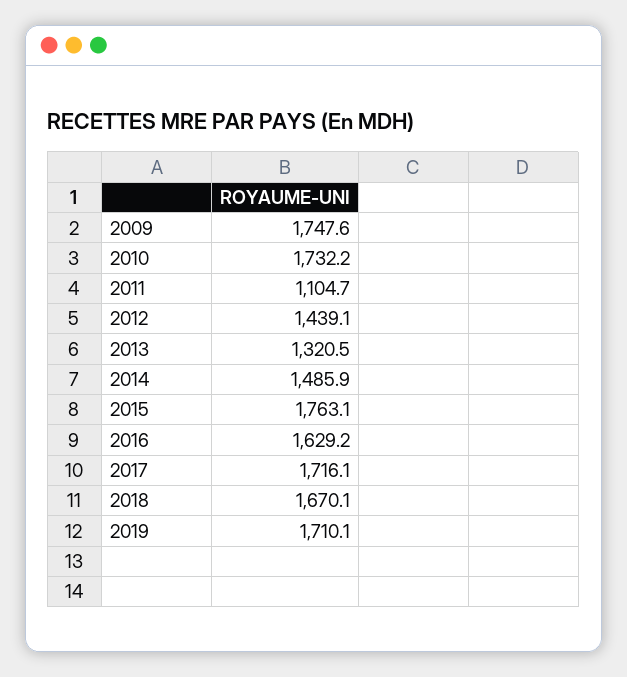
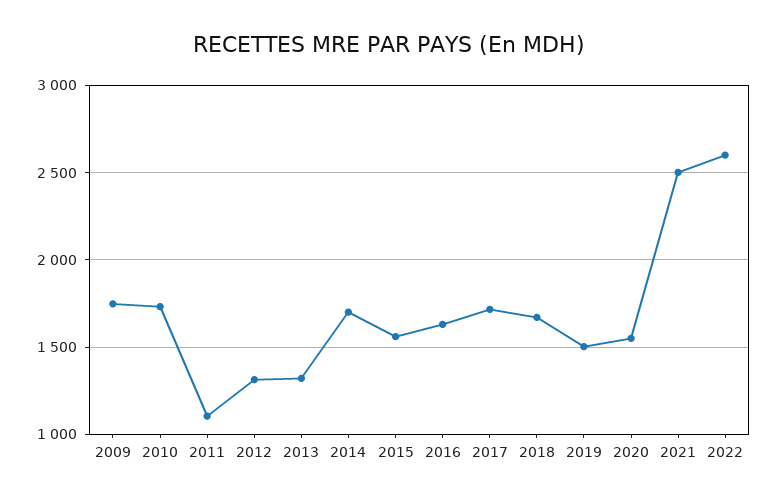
2012: 1439.1 -> 1300
2014: 1485.9 -> 1700
2015: 1763.1 -> 1550
2019: 1710.1 -> 1500
2020: none -> 1550
2021: none -> 2500
2022: none -> 2600

